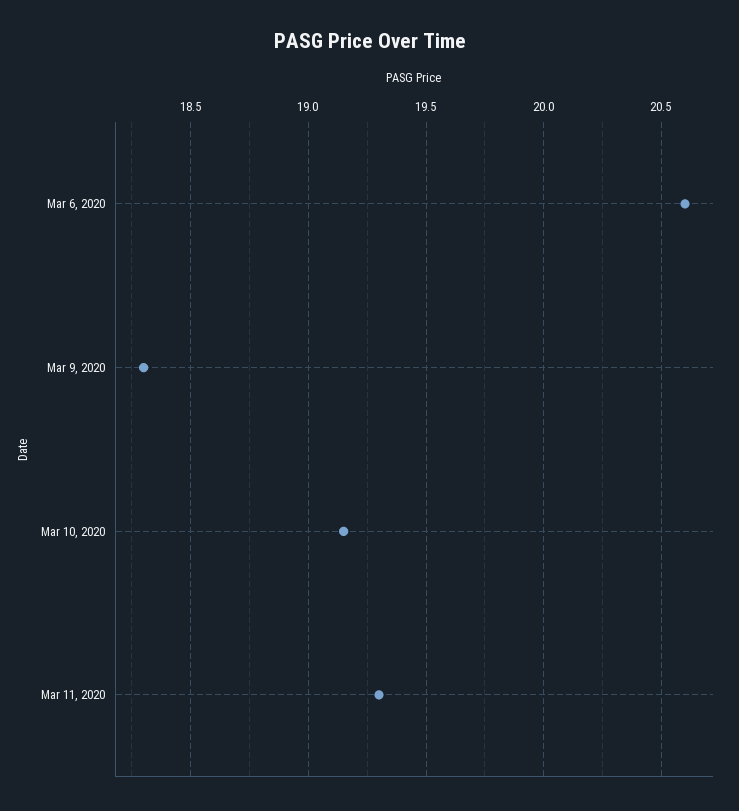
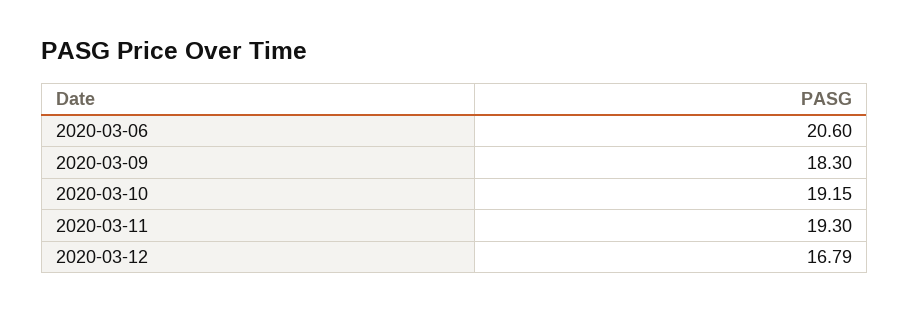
2020-03-12: none -> 16.79

